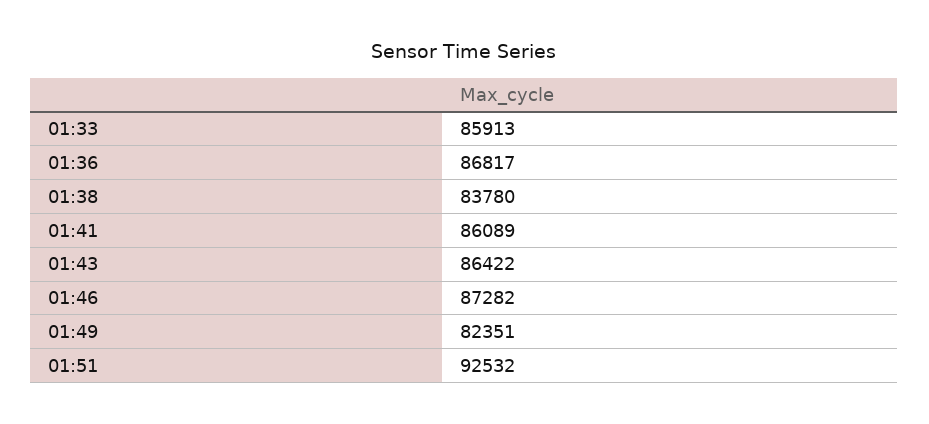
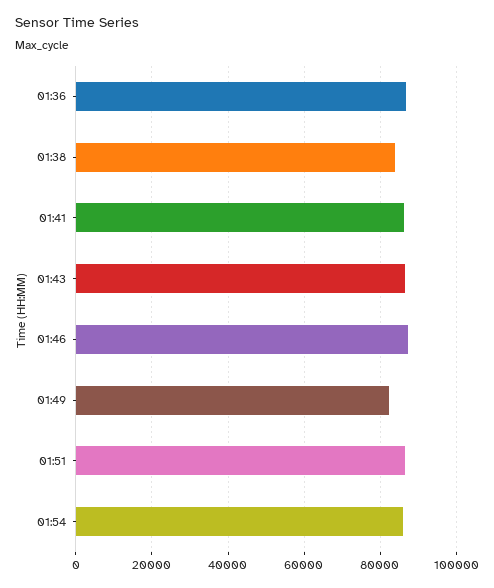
01:33: 85913 -> none
01:51: 92532 -> 86000
01:54: none -> 86000

